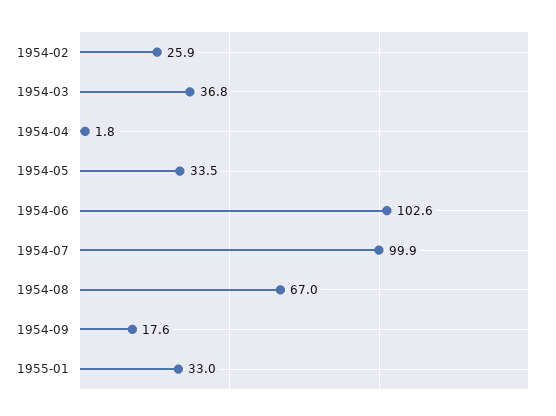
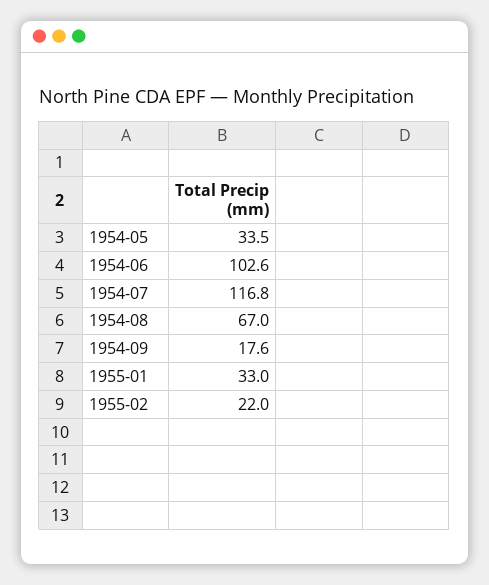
1954-02: 25.9 -> none
1954-03: 36.8 -> none
1954-04: 1.8 -> none
1954-07: 99.9 -> 116.8
1955-02: none -> 22

